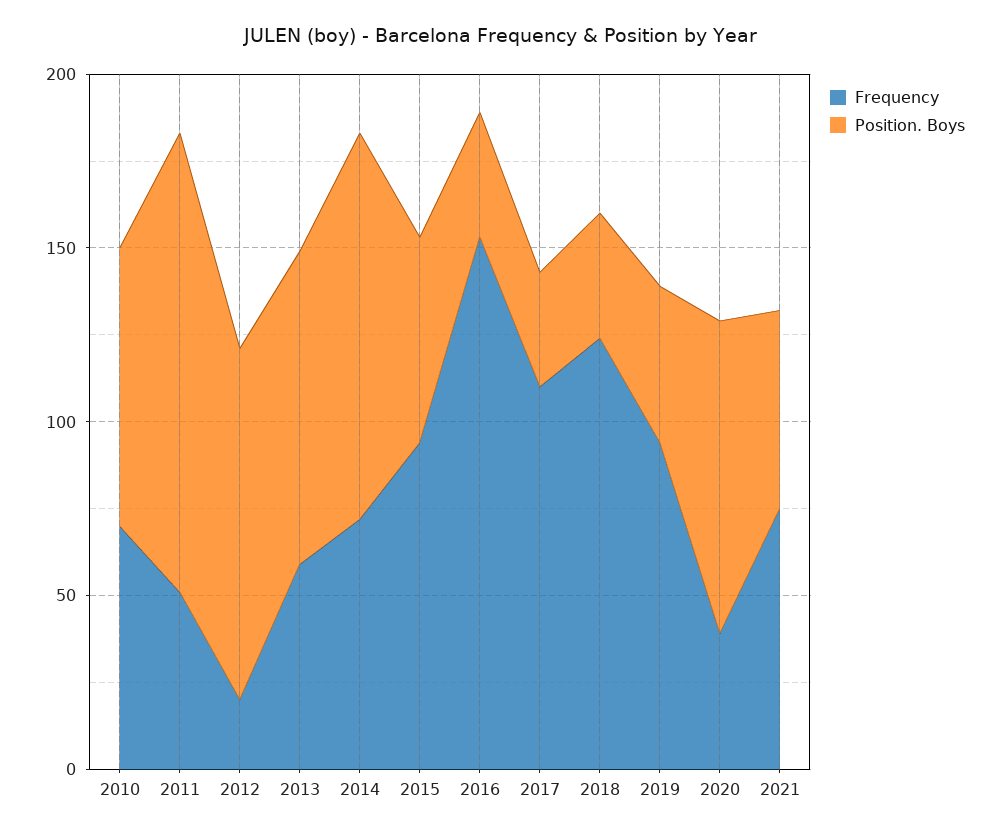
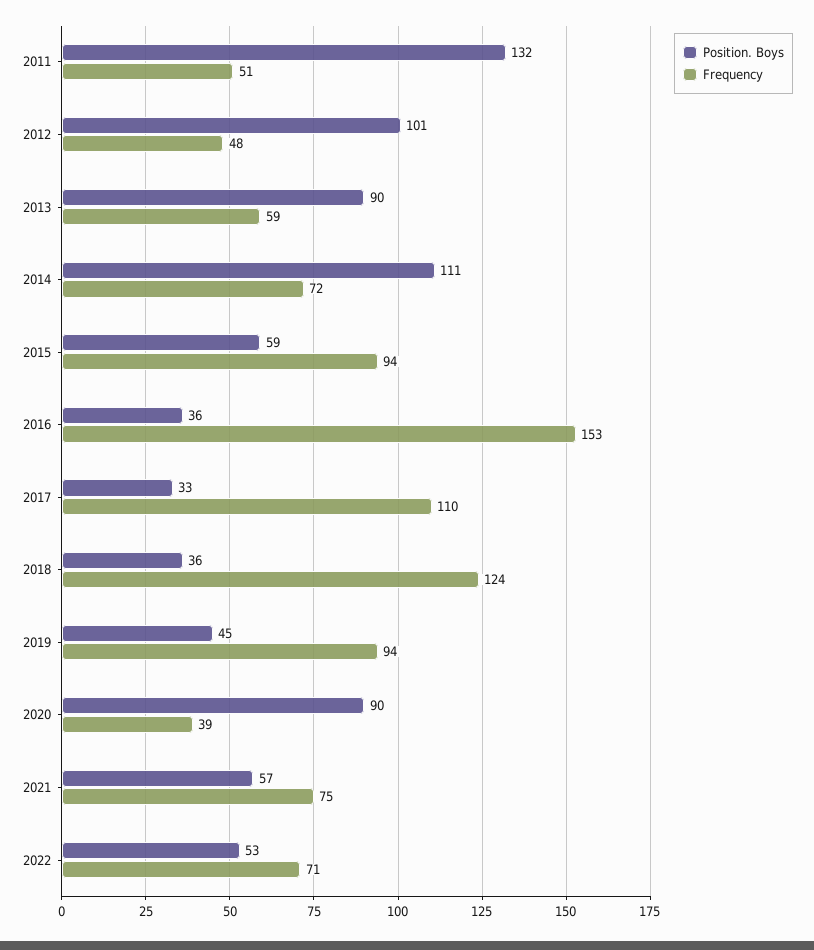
Frequency, 2010: 70 -> none
Position. Boys, 2010: 80 -> none
Frequency, 2012: 20 -> 48
Position. Boys, 2022: none -> 53
Frequency, 2022: none -> 71

